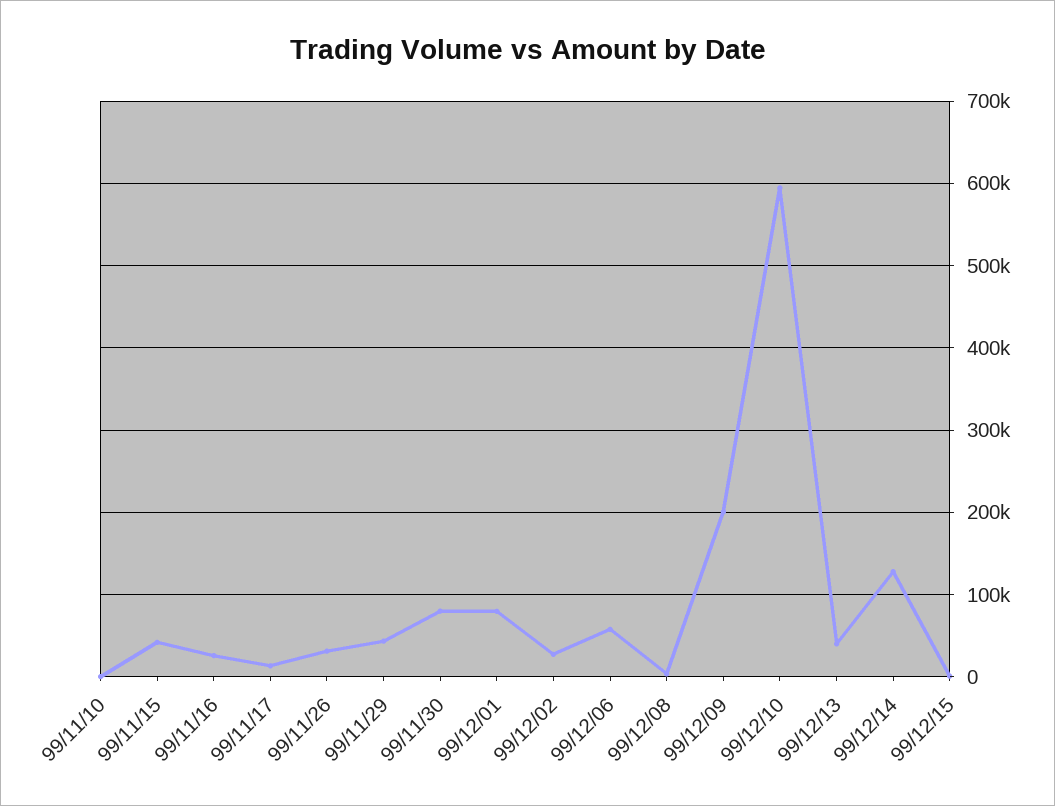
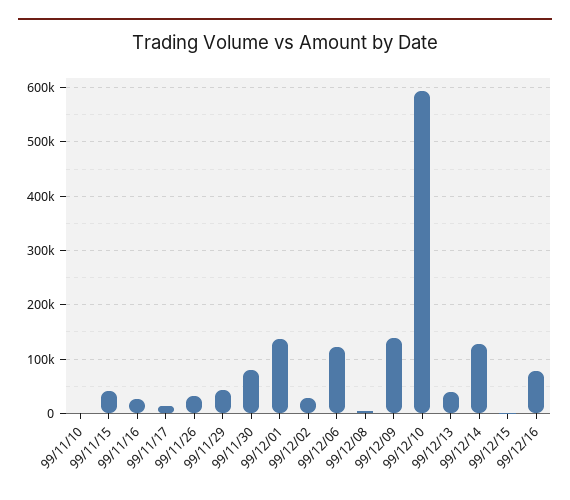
99/12/01: 80000 -> 140000
99/12/06: 60000 -> 120000
99/12/09: 200000 -> 140000
99/12/16: none -> 80000

